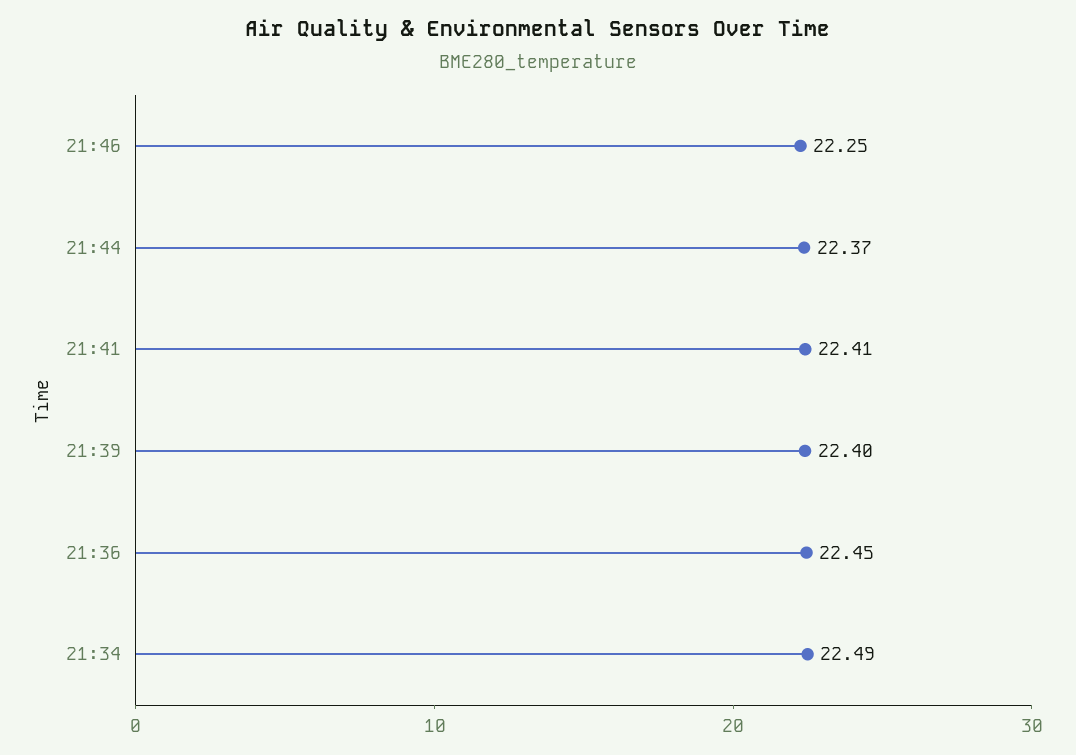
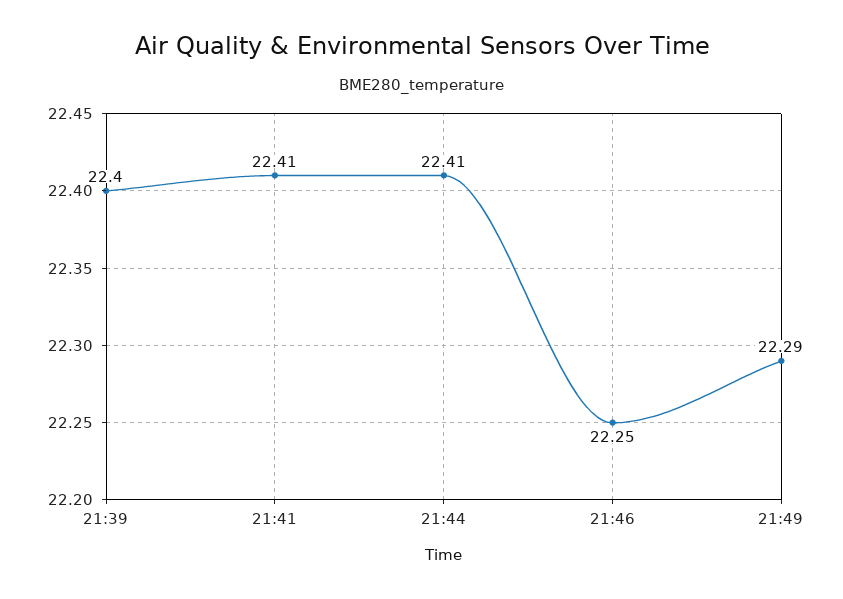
21:44: 22.37 -> 22.41
21:36: 22.45 -> none
21:34: 22.49 -> none
21:49: none -> 22.29

